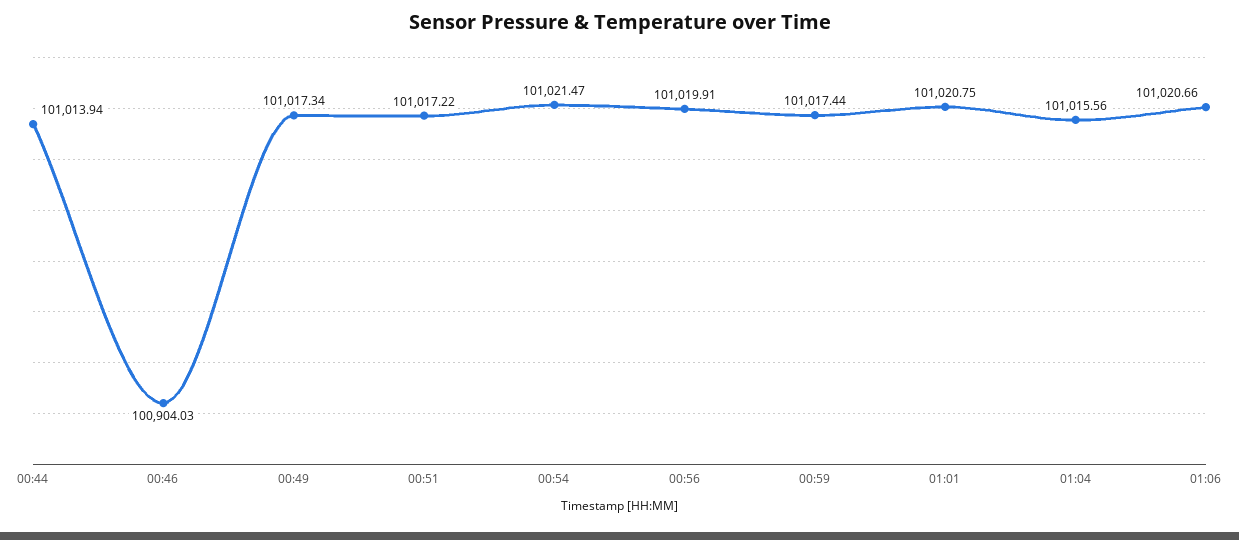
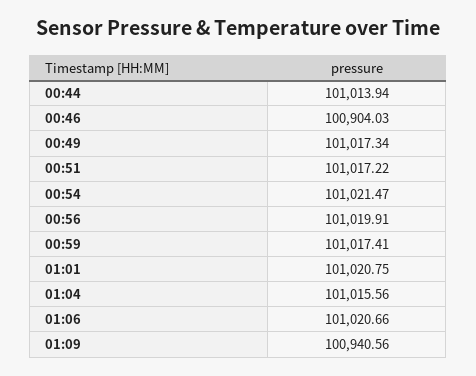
00:59: 101017.44 -> 101017.41
01:09: none -> 100940.56

